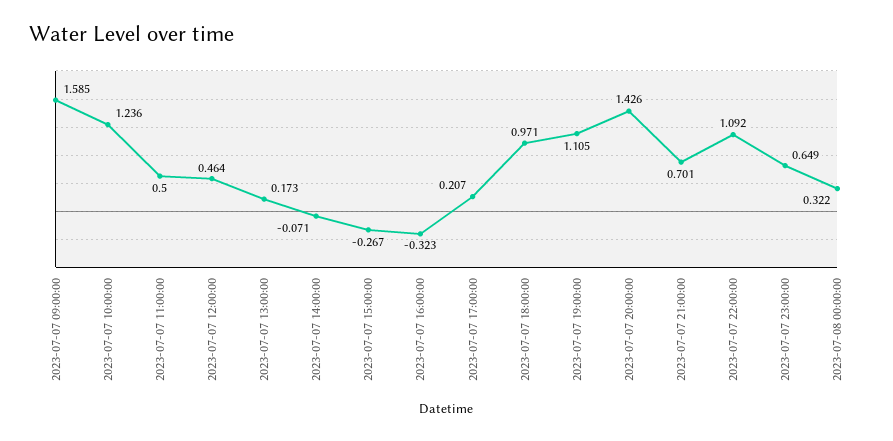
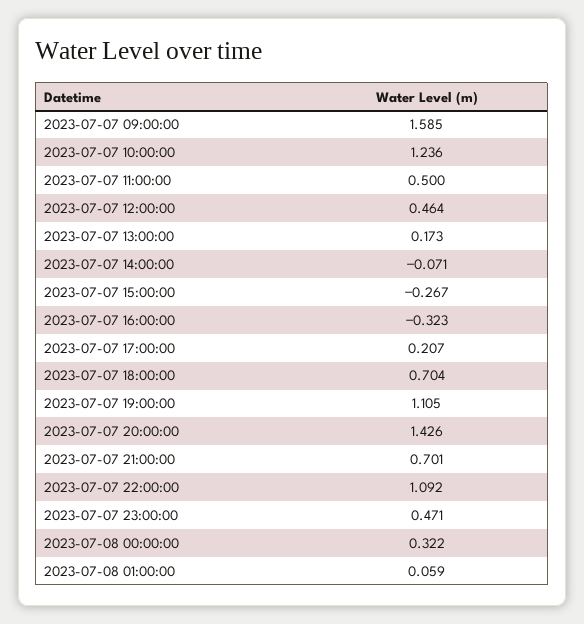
2023-07-07 18:00:00: 0.971 -> 0.704
2023-07-07 23:00:00: 0.649 -> 0.471
2023-07-08 01:00:00: none -> 0.059

